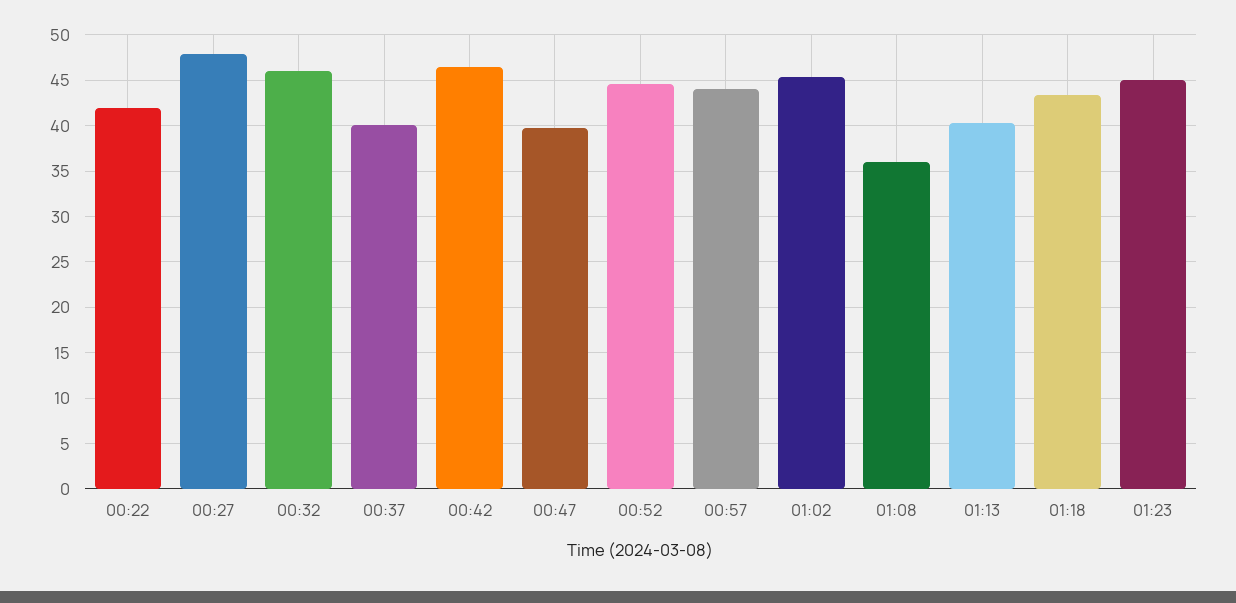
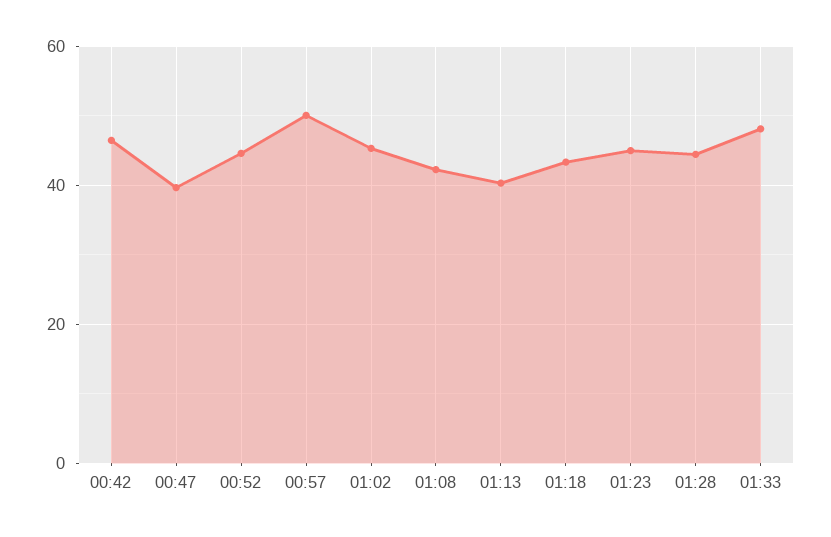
00:22: 42 -> none
00:27: 48 -> none
00:32: 46 -> none
00:37: 40 -> none
00:57: 44 -> 50
01:08: 36 -> 42
01:28: none -> 44
01:33: none -> 48

